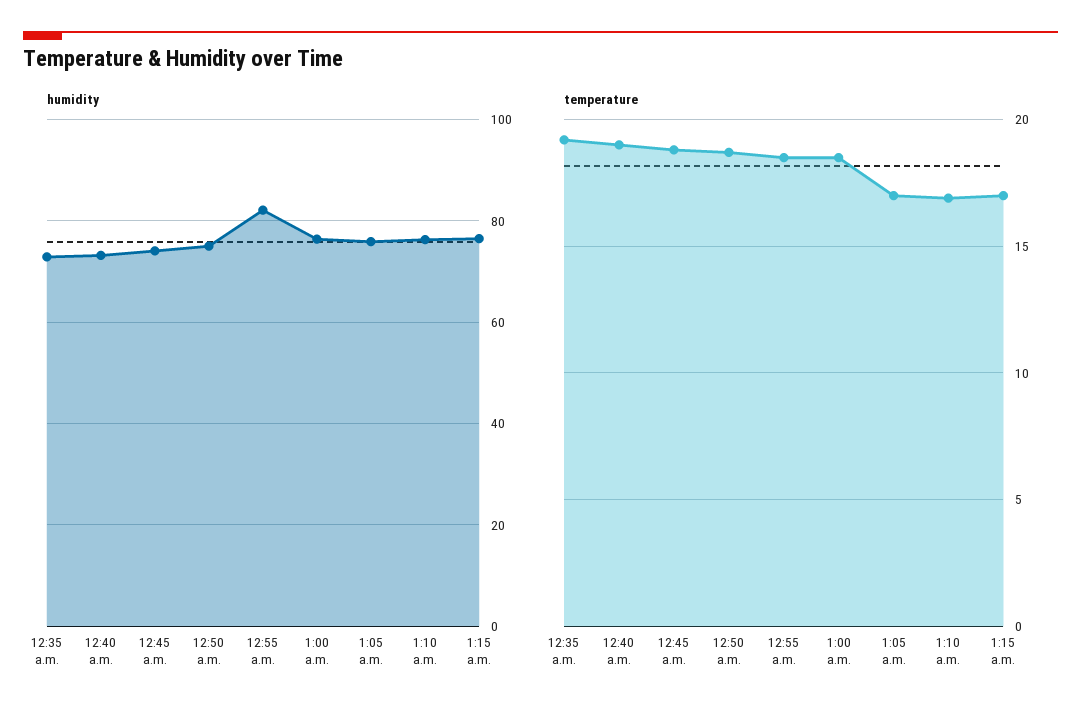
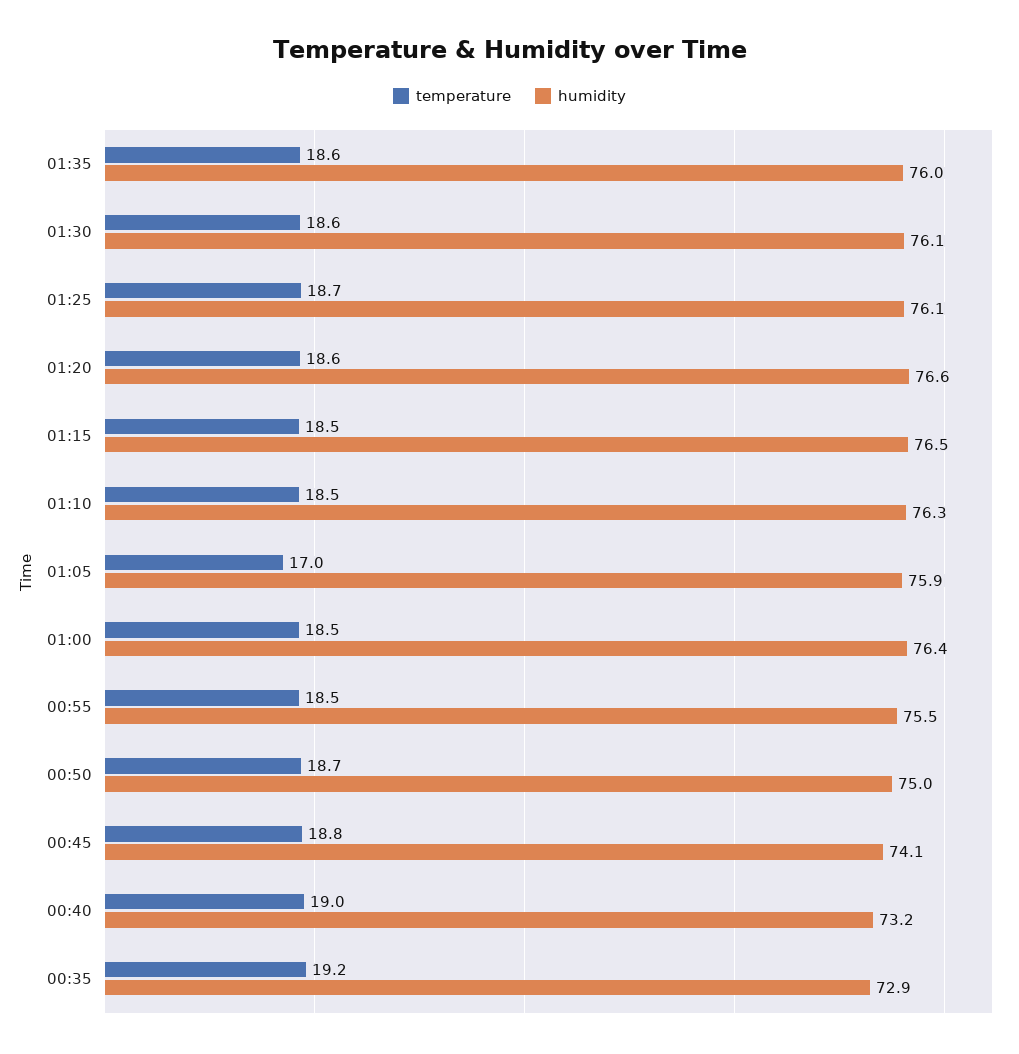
humidity, 12:55 a.m.: 82 -> 75.5
temperature, 1:10 a.m.: 17 -> 18.5
temperature, 1:15 a.m.: 17 -> 18.5
temperature, 01:35: none -> 18.6
humidity, 01:35: none -> 76
temperature, 01:30: none -> 18.6
humidity, 01:30: none -> 76.1
temperature, 01:25: none -> 18.7
humidity, 01:25: none -> 76.1
temperature, 01:20: none -> 18.6
humidity, 01:20: none -> 76.6

